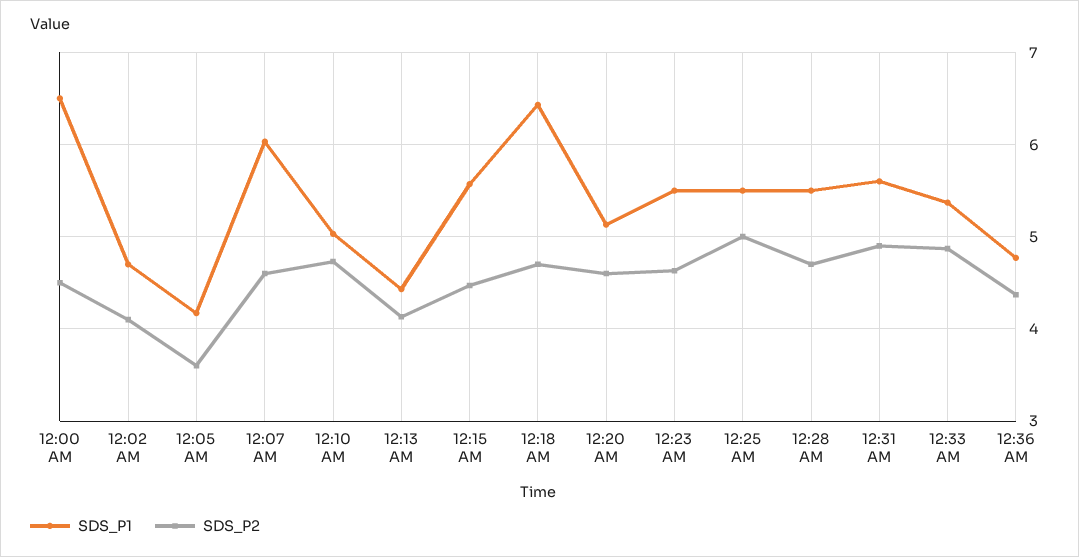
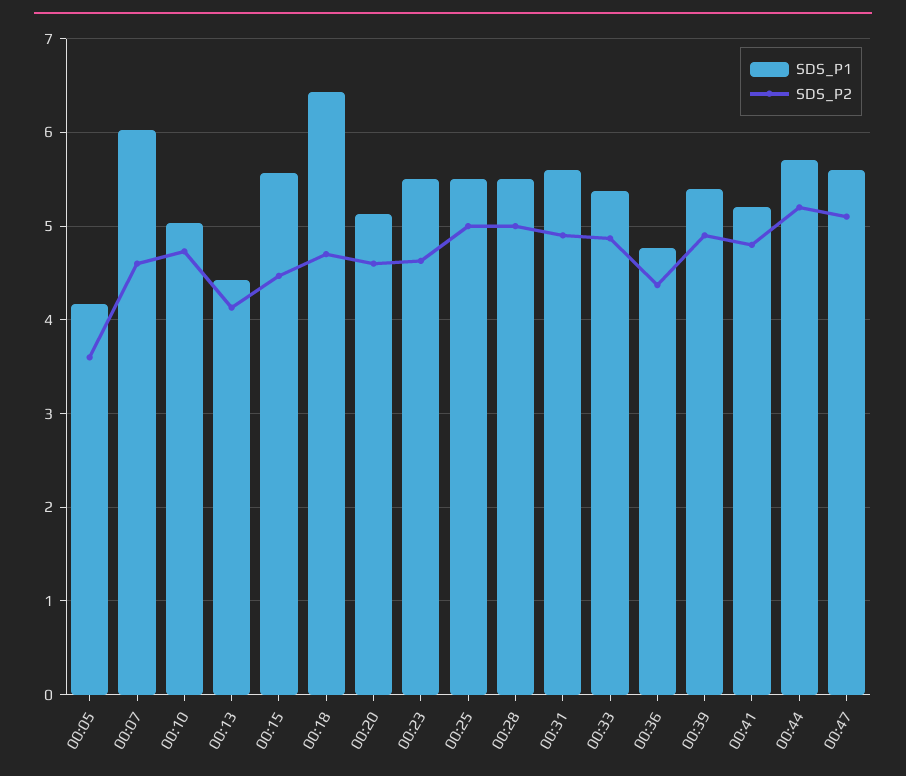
SDS_P1, 12:00 AM: 6.5 -> none
SDS_P2, 12:00 AM: 4.5 -> none
SDS_P1, 12:02 AM: 4.7 -> none
SDS_P2, 12:02 AM: 4.1 -> none
SDS_P2, 12:28 AM: 4.7 -> 5
SDS_P1, 00:39: none -> 5.4
SDS_P2, 00:39: none -> 4.9
SDS_P1, 00:41: none -> 5.2
SDS_P2, 00:41: none -> 4.8
SDS_P1, 00:44: none -> 5.7
SDS_P2, 00:44: none -> 5.2
SDS_P1, 00:47: none -> 5.6
SDS_P2, 00:47: none -> 5.1

